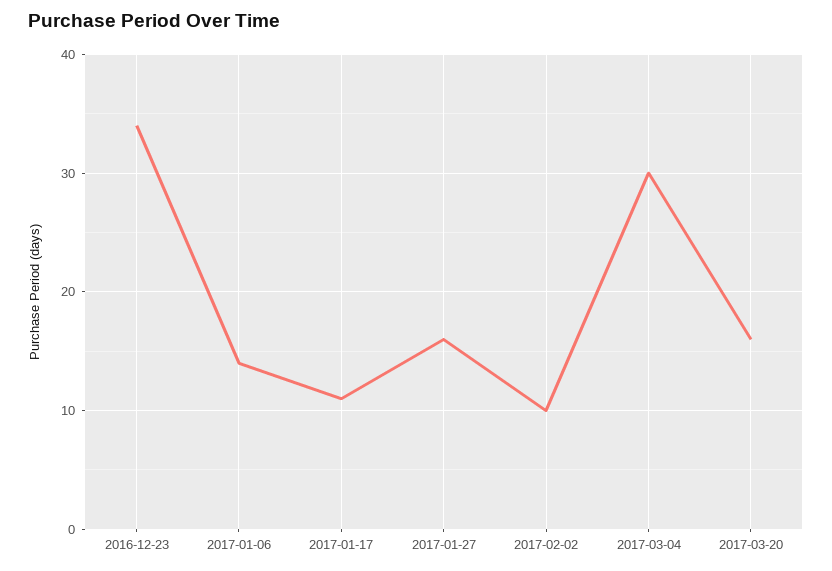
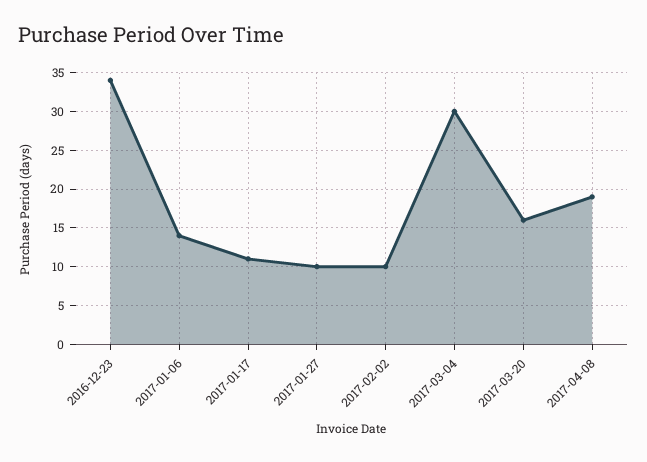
2017-01-27: 16 -> 10
2017-04-08: none -> 19

